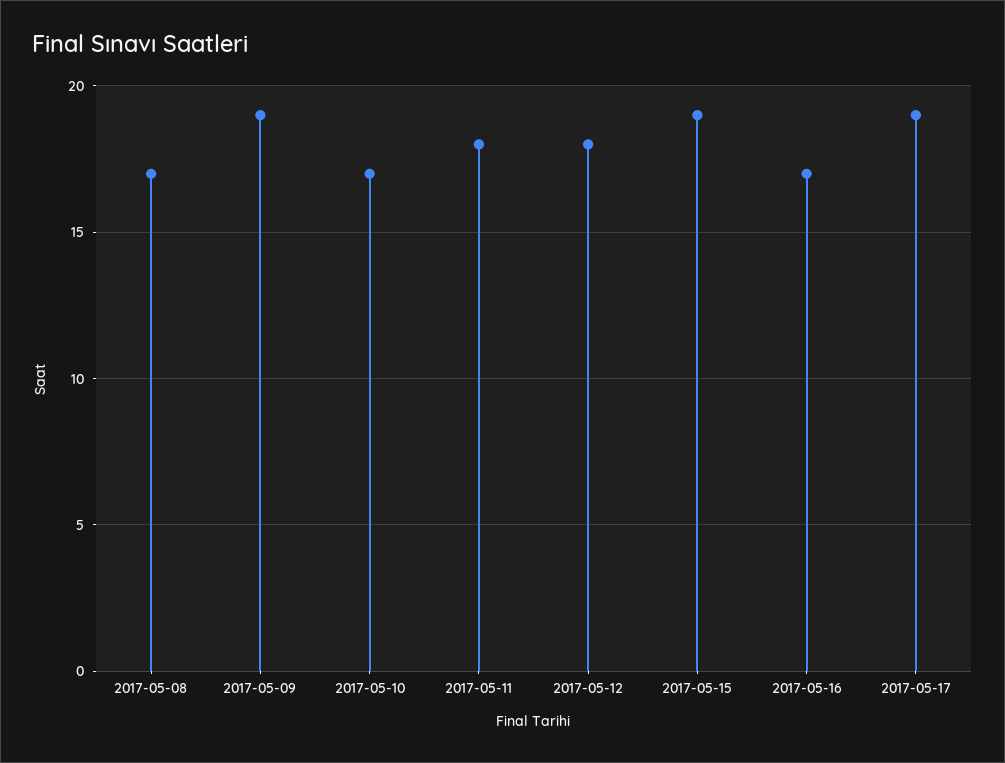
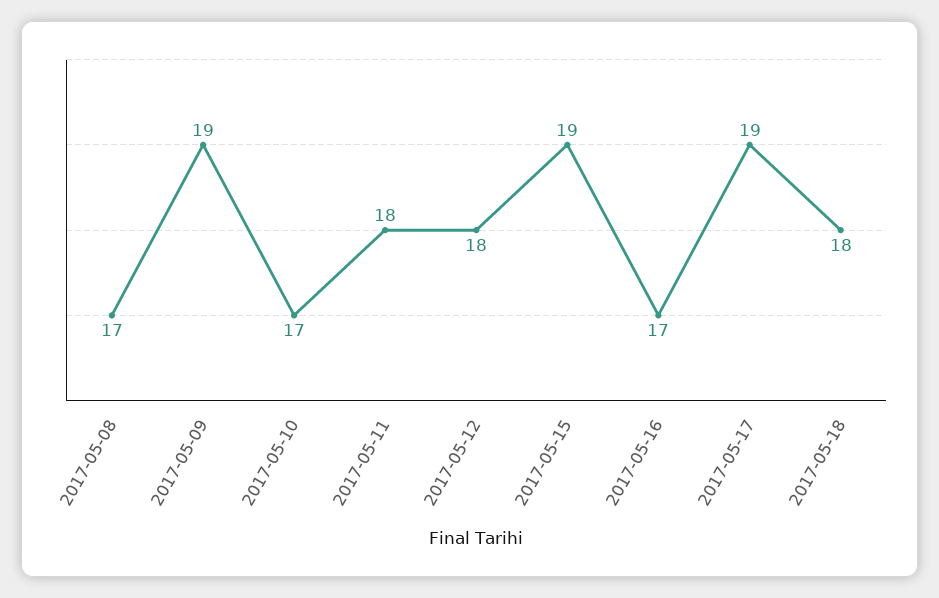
2017-05-18: none -> 18

